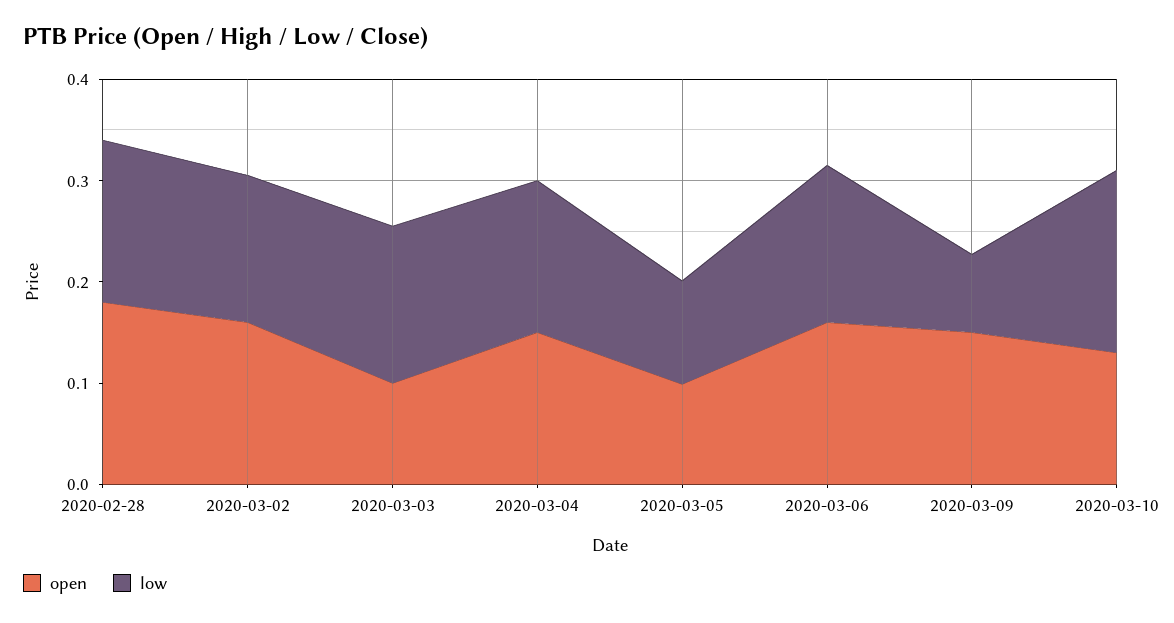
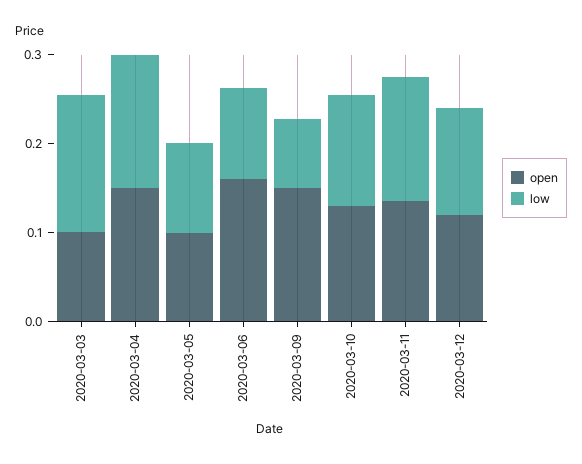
open, 2020-02-28: 0.18 -> none
low, 2020-02-28: 0.16 -> none
open, 2020-03-02: 0.16 -> none
low, 2020-03-02: 0.14 -> none
low, 2020-03-06: 0.16 -> 0.1
low, 2020-03-10: 0.18 -> 0.12
open, 2020-03-11: none -> 0.14
low, 2020-03-11: none -> 0.14
open, 2020-03-12: none -> 0.12
low, 2020-03-12: none -> 0.12

